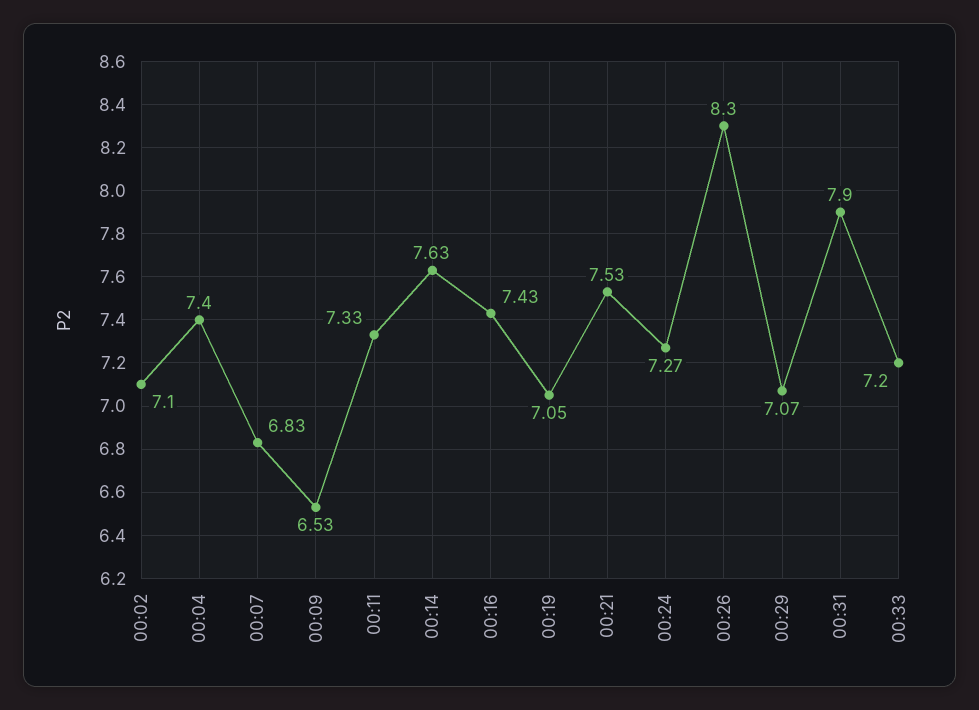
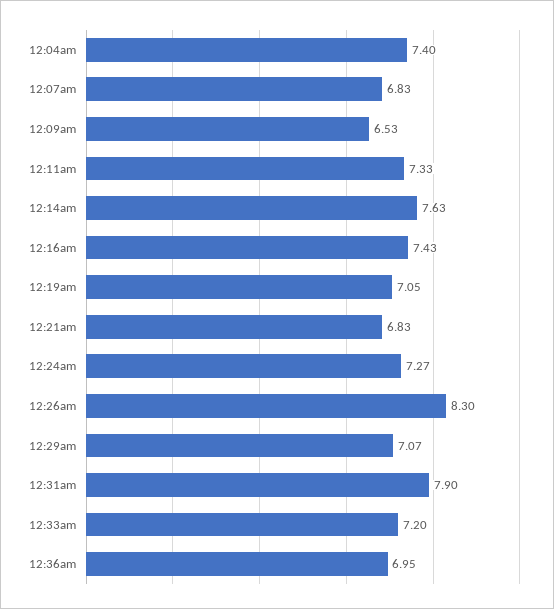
00:02: 7.1 -> none
00:21: 7.53 -> 6.83
12:36am: none -> 6.95

